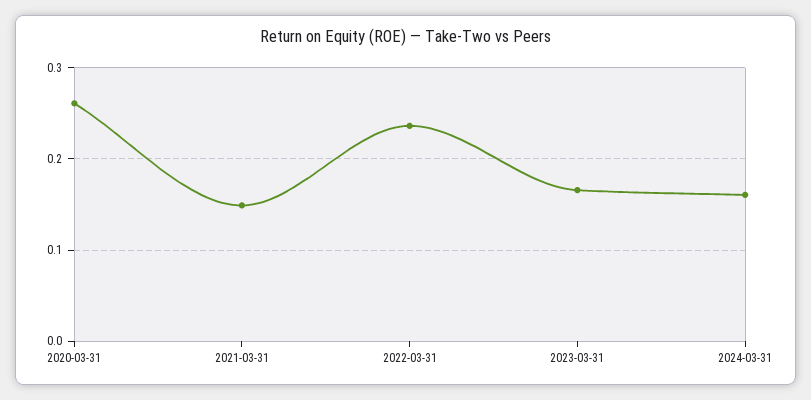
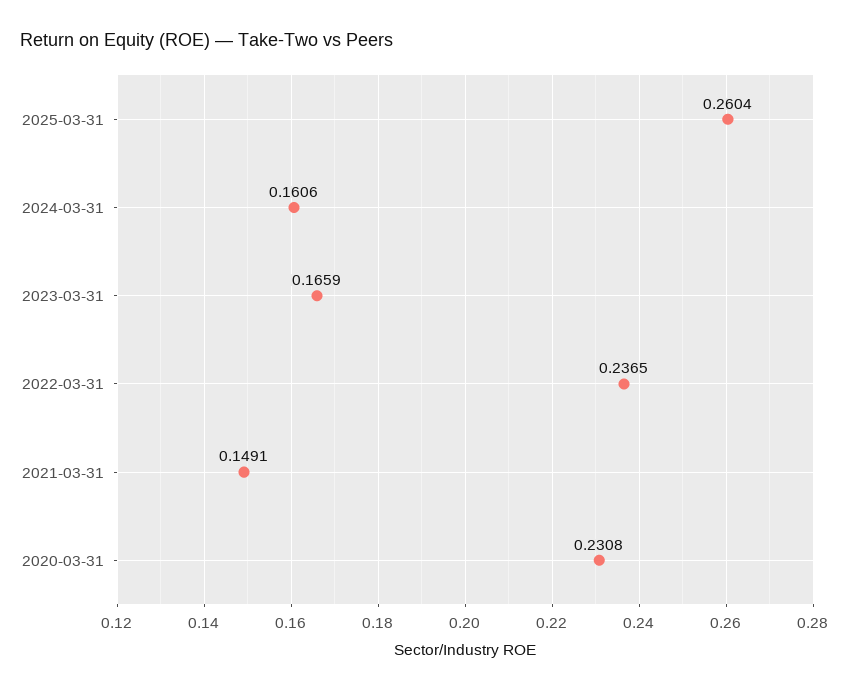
2020-03-31: 0.26 -> 0.2308
2025-03-31: none -> 0.2604

